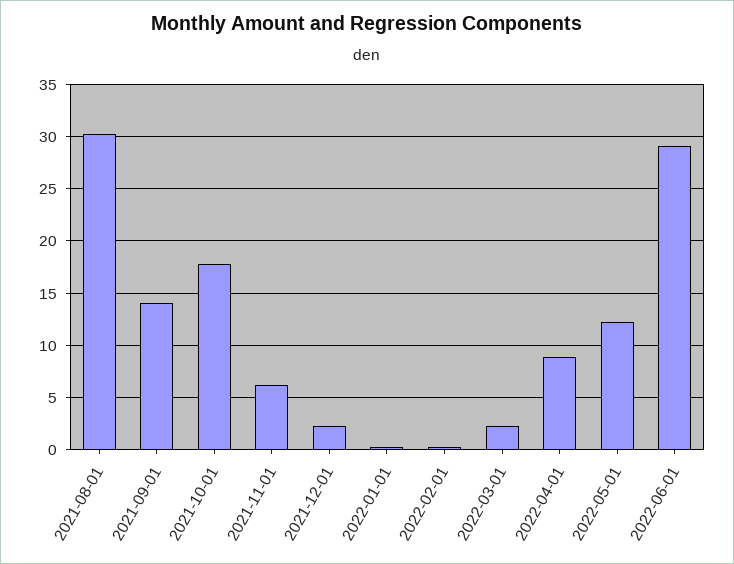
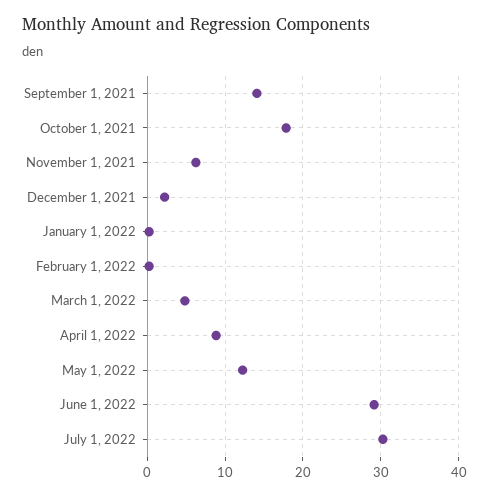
2021-08-01: 30 -> none
2022-03-01: 2 -> 5
July 1, 2022: none -> 30

